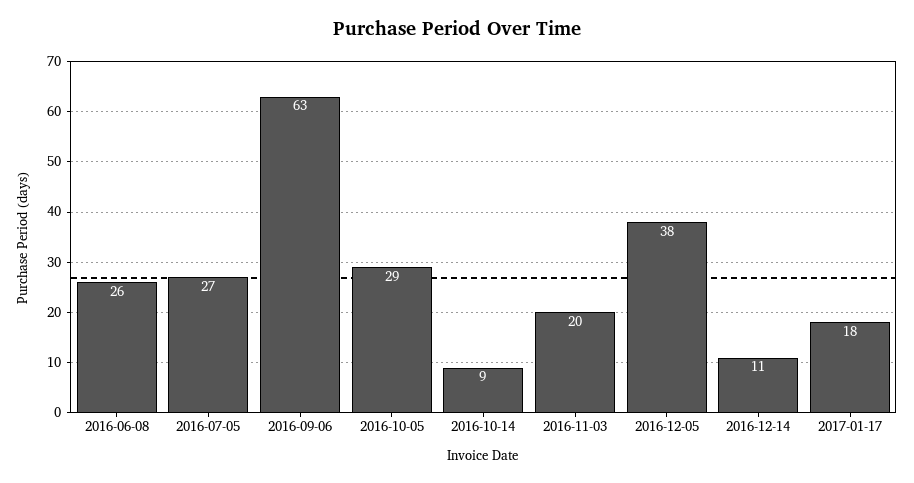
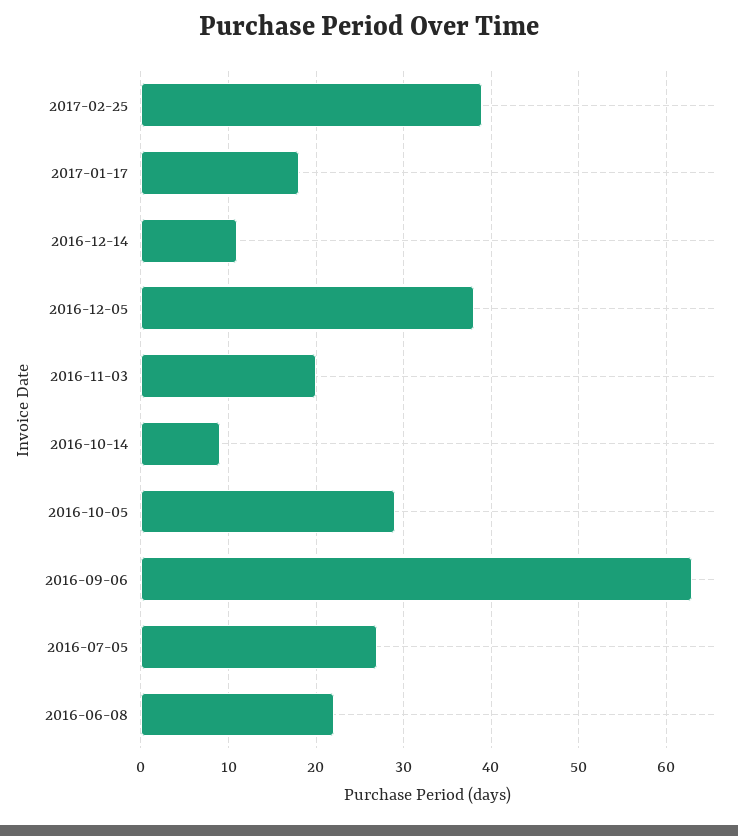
2016-06-08: 26 -> 22
2017-02-25: none -> 39

